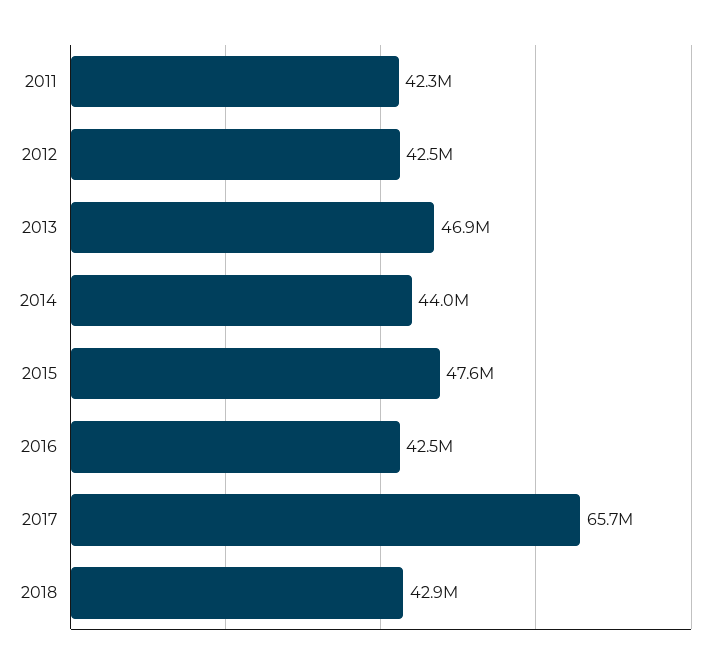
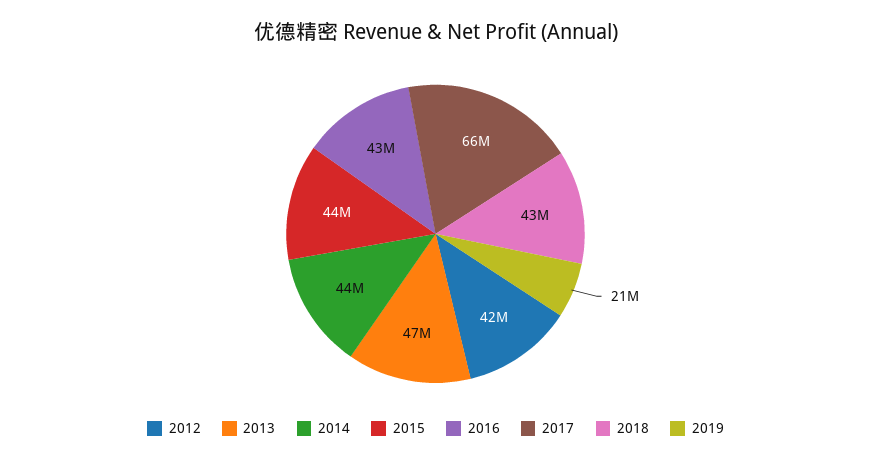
2011: 42300000 -> none
2015: 47600000 -> 44000000
2019: none -> 21000000

